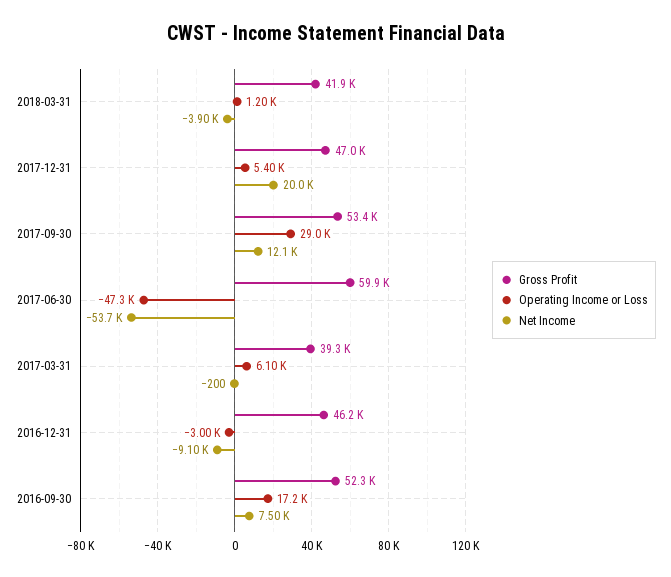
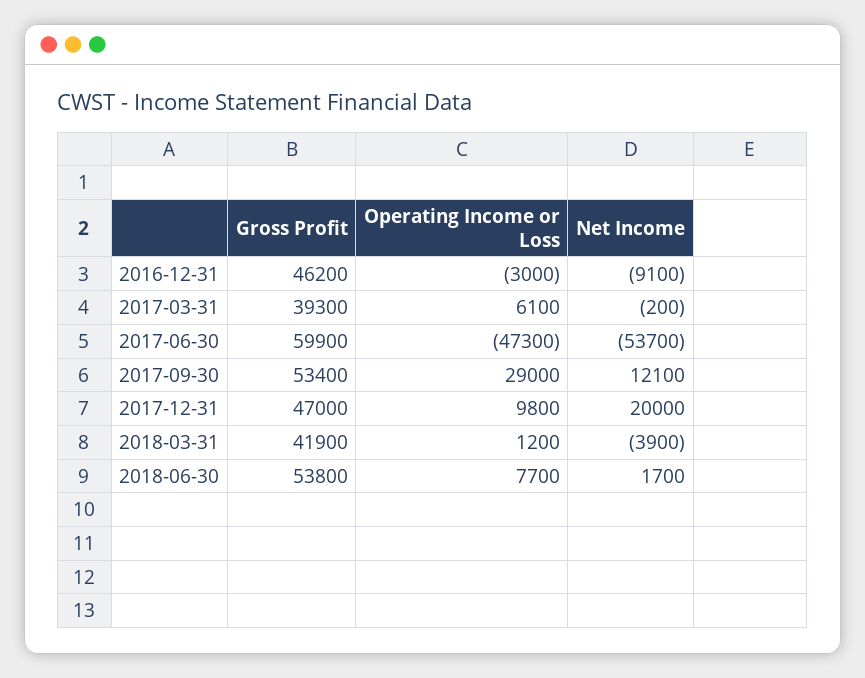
Operating Income or Loss, 2017-12-31: 5400 -> 9800
Gross Profit, 2016-09-30: 52300 -> none
Operating Income or Loss, 2016-09-30: 17200 -> none
Net Income, 2016-09-30: 7500 -> none
Gross Profit, 2018-06-30: none -> 53800
Operating Income or Loss, 2018-06-30: none -> 7700
Net Income, 2018-06-30: none -> 1700

